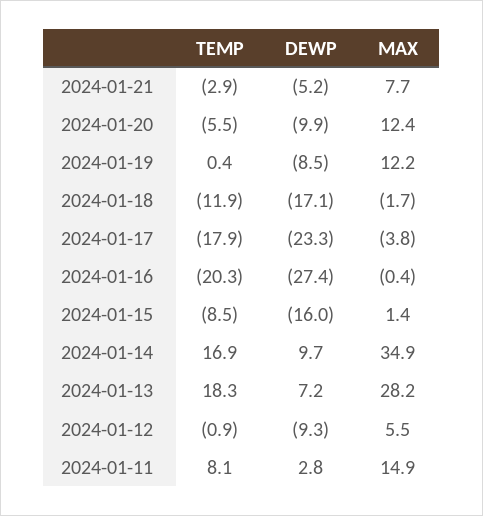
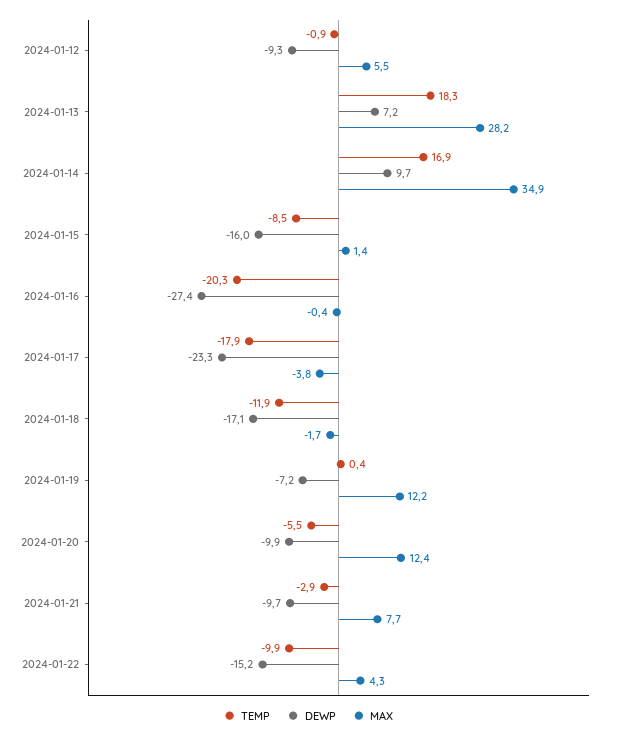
DEWP, 2024-01-21: -5.2 -> -9.7
DEWP, 2024-01-19: -8.5 -> -7.2
TEMP, 2024-01-11: 8.1 -> none
DEWP, 2024-01-11: 2.8 -> none
MAX, 2024-01-11: 14.9 -> none
TEMP, 2024-01-22: none -> -9.9
DEWP, 2024-01-22: none -> -15.2
MAX, 2024-01-22: none -> 4.3

